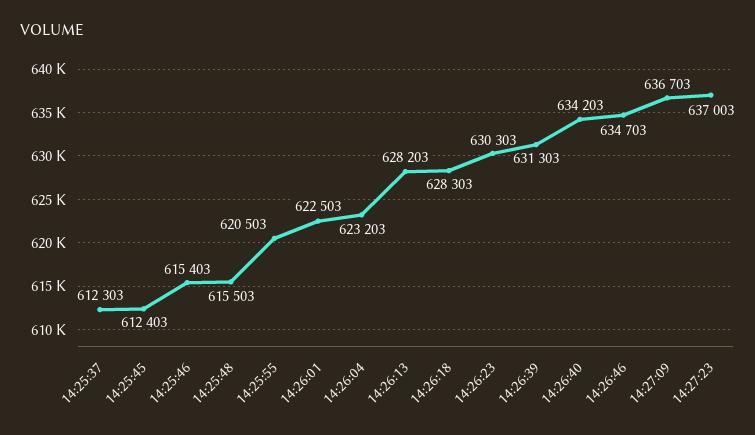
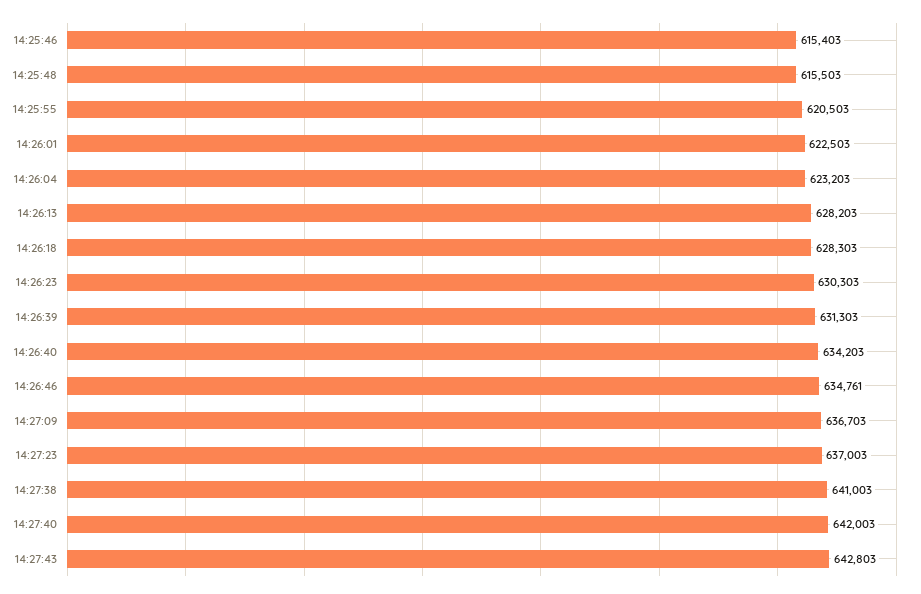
14:25:37: 612303 -> none
14:25:45: 612403 -> none
14:26:46: 634703 -> 634761
14:27:38: none -> 641003
14:27:40: none -> 642003
14:27:43: none -> 642803

